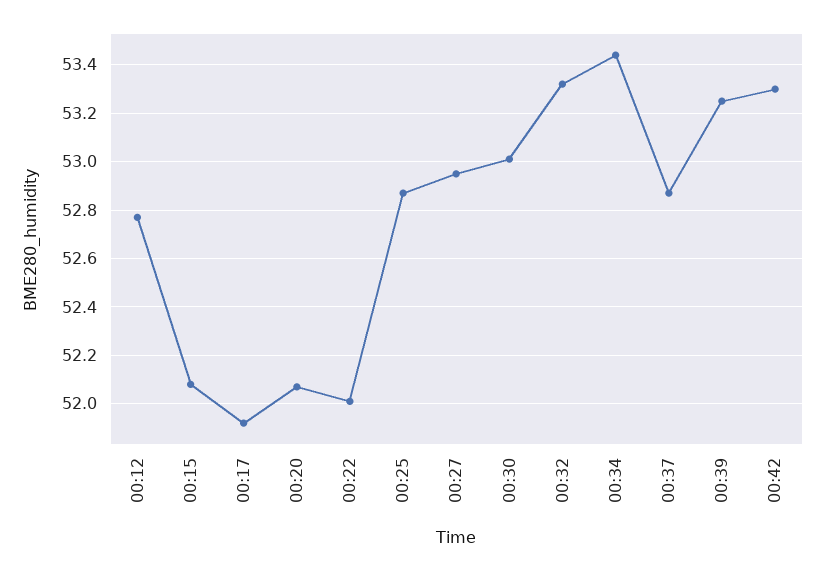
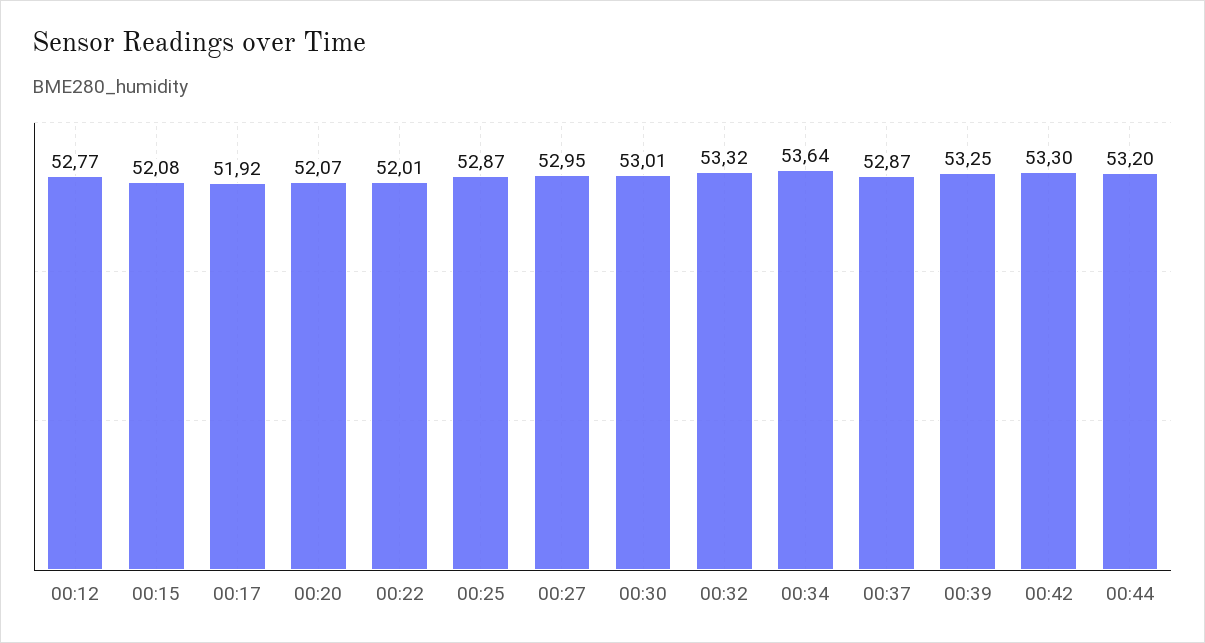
00:34: 53.45 -> 53.64
00:44: none -> 53.2

